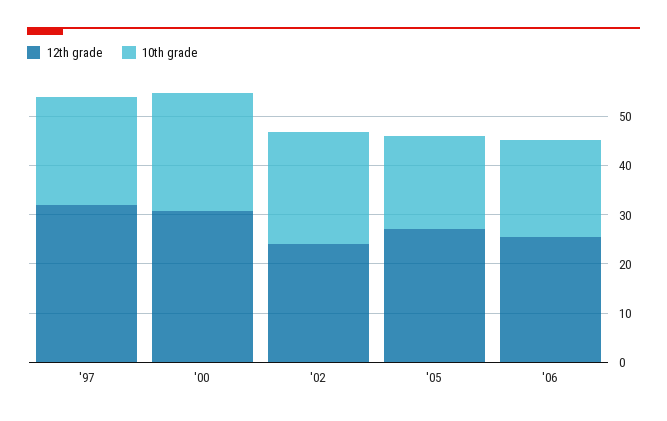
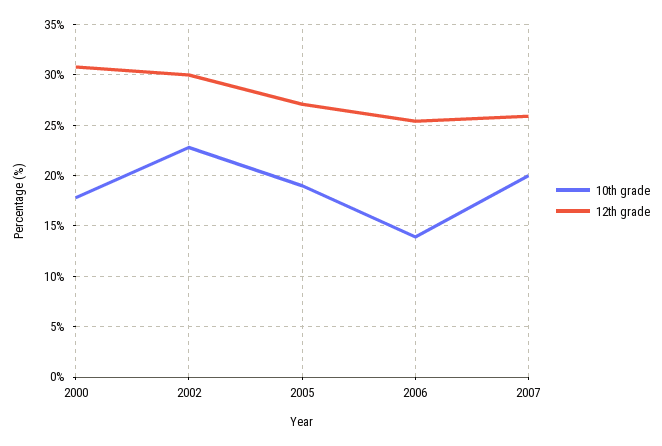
12th grade, '97: 32 -> none
10th grade, '97: 22 -> none
10th grade, '00: 24 -> 18
12th grade, '02: 24 -> 30
10th grade, '06: 20 -> 14
10th grade, 2007: none -> 20
12th grade, 2007: none -> 26

